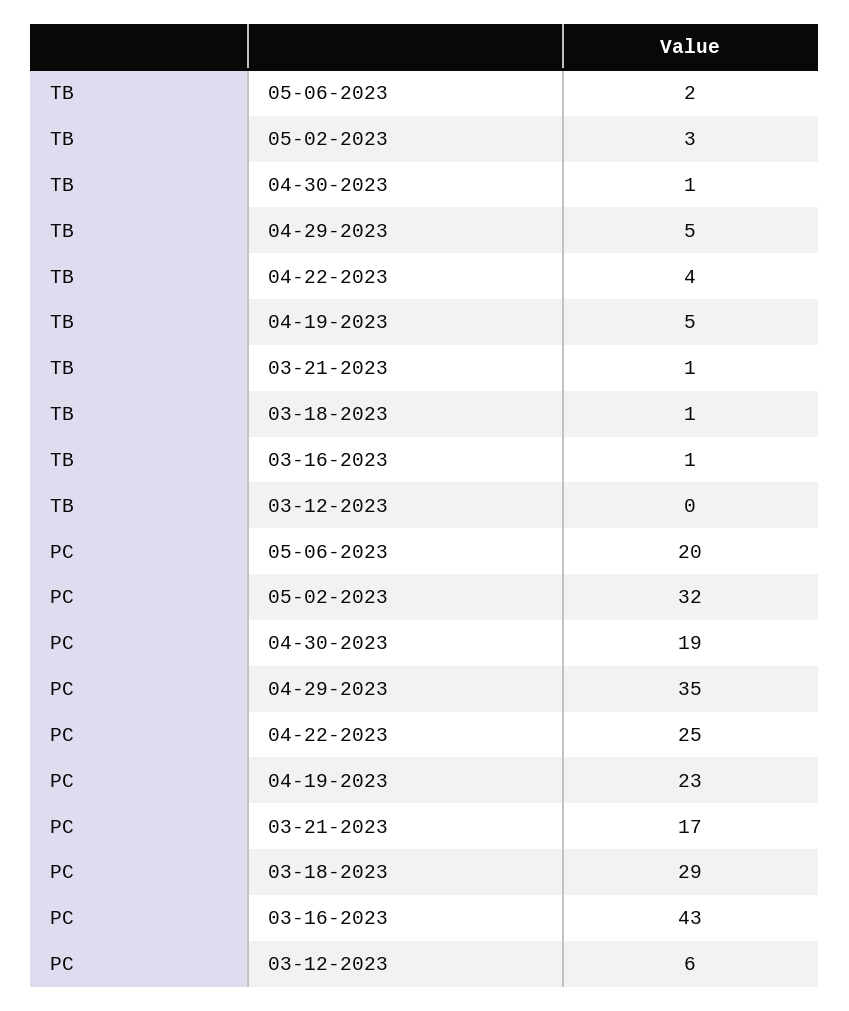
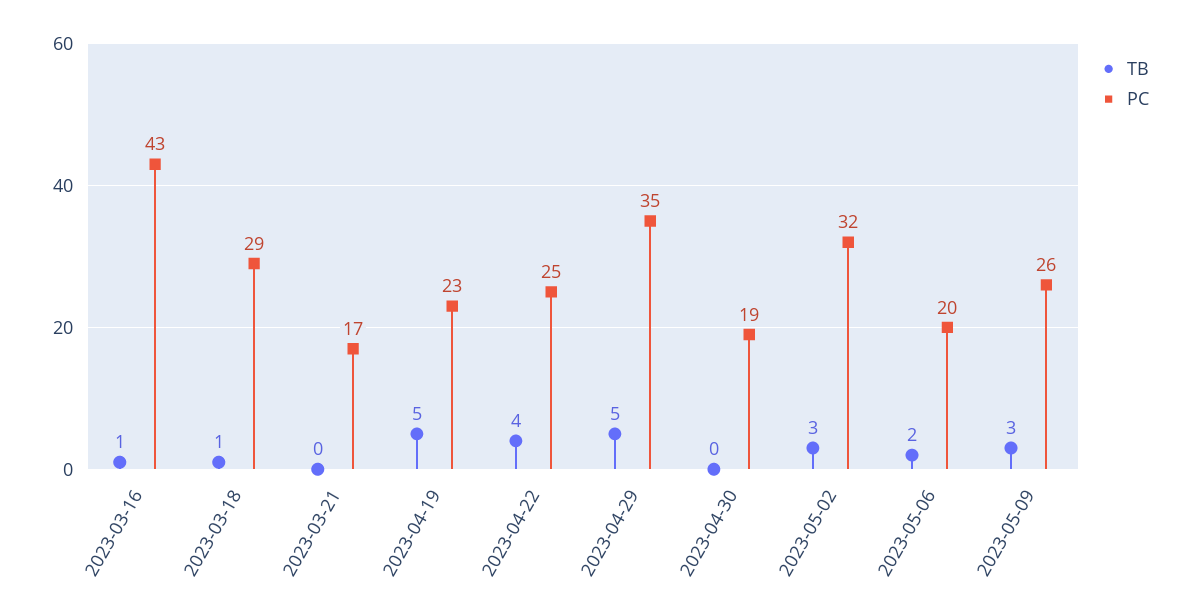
TB, 04-30-2023: 1 -> 0
TB, 03-21-2023: 1 -> 0
TB, 03-12-2023: 0 -> none
PC, 03-12-2023: 6 -> none
TB, 2023-05-09: none -> 3
PC, 2023-05-09: none -> 26

